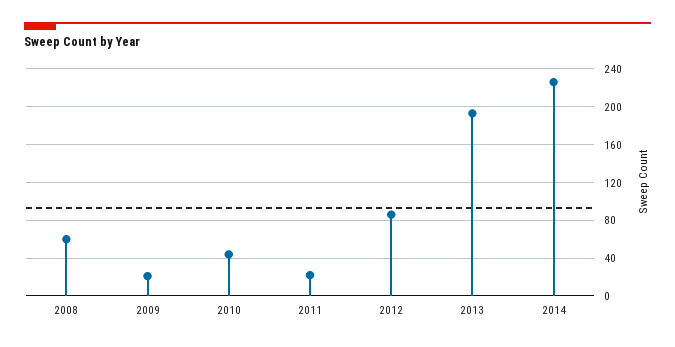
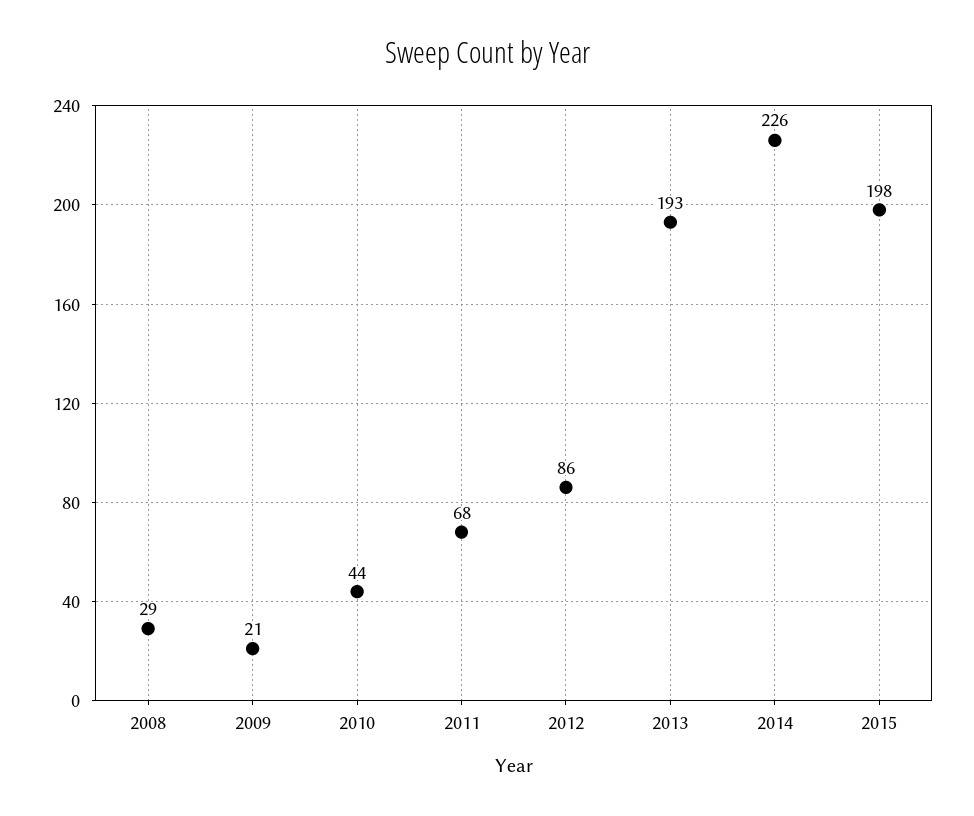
2008: 60 -> 29
2011: 20 -> 68
2015: none -> 198

